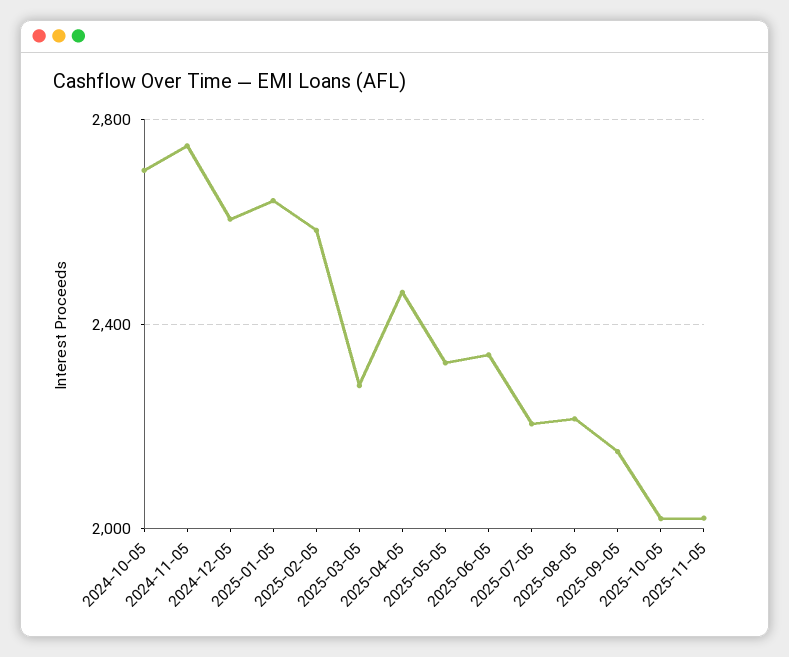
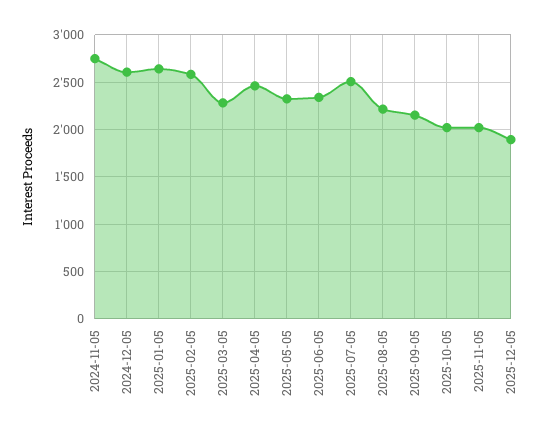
2024-10-05: 2700 -> none
2025-07-05: 2200 -> 2500
2025-12-05: none -> 1900

